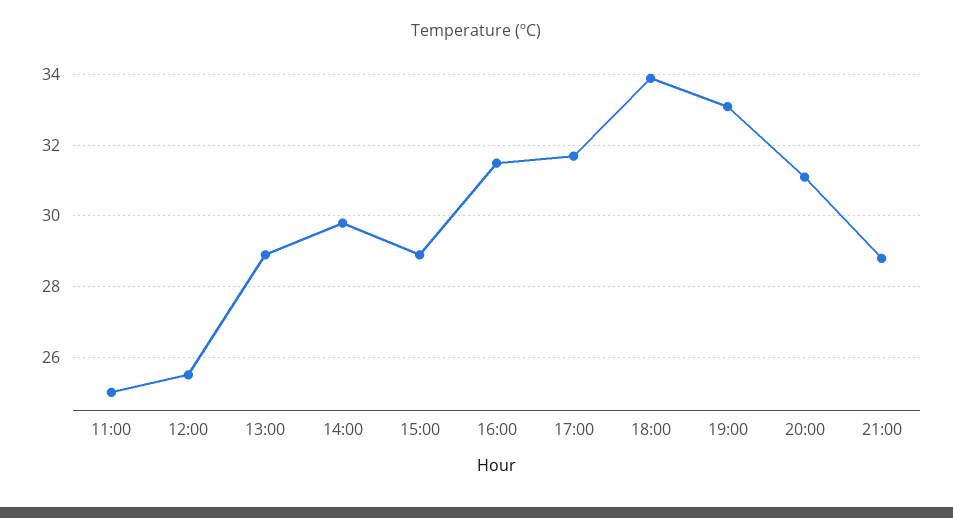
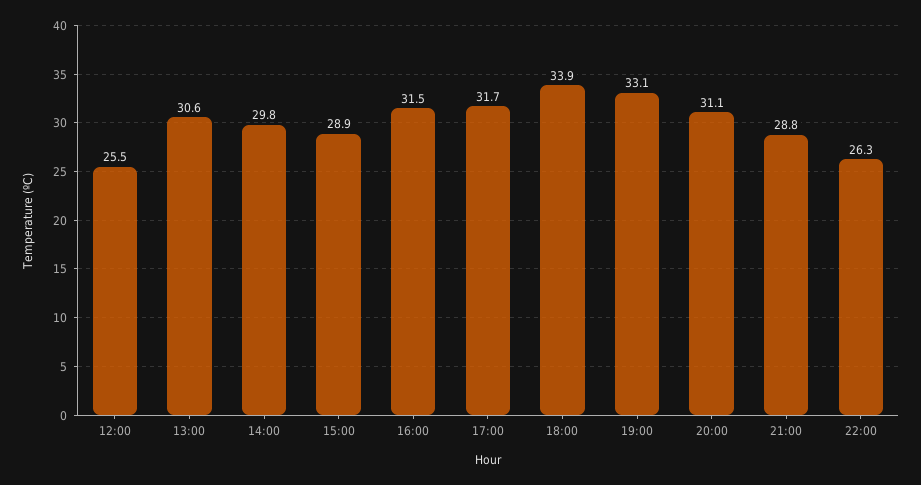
11:00: 25 -> none
13:00: 29 -> 30.6
22:00: none -> 26.3

